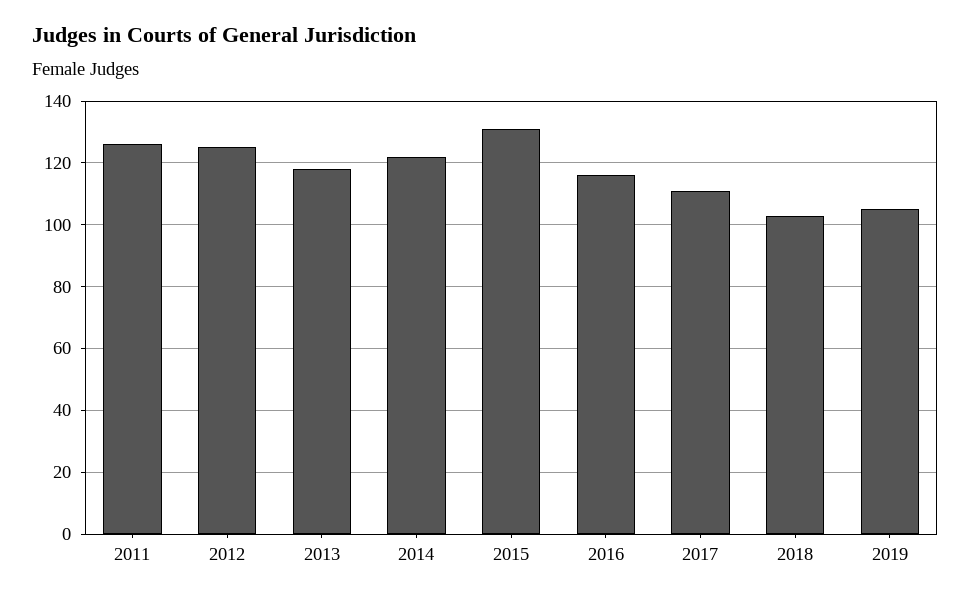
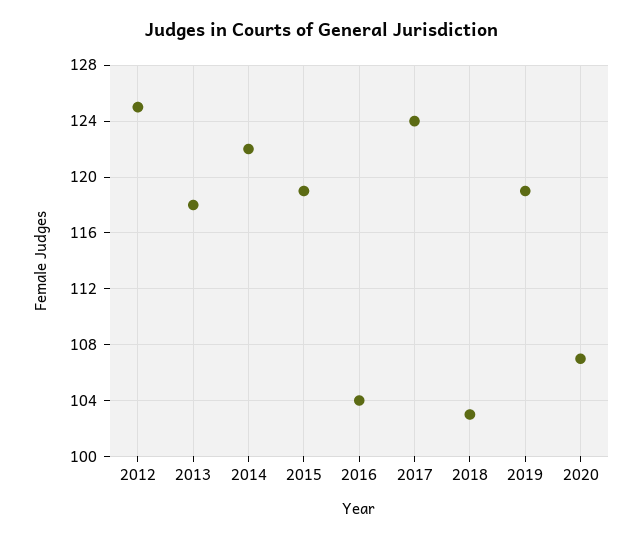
2011: 125 -> none
2015: 130 -> 119
2016: 115 -> 104
2017: 110 -> 124
2019: 105 -> 119
2020: none -> 107

